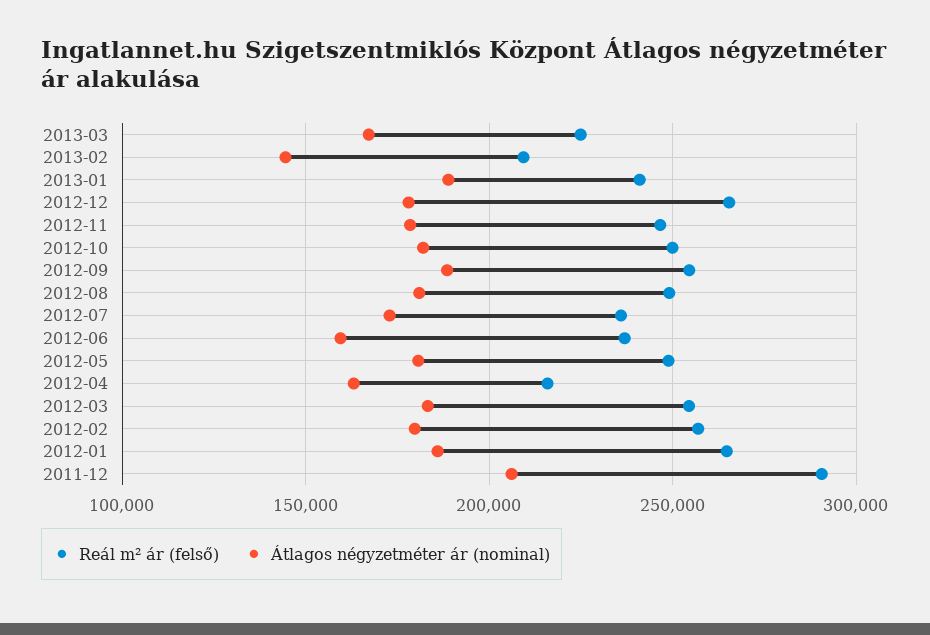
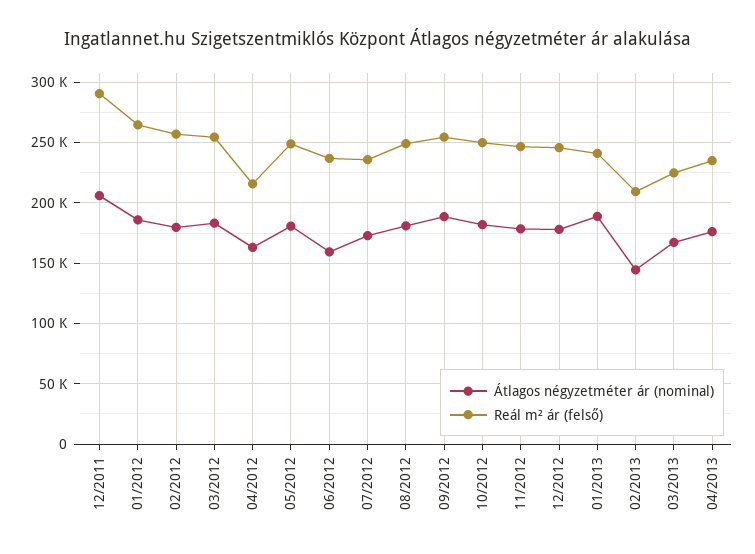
Reál m² ár (felső), 2012-12: 265000 -> 245000
Átlagos négyzetméter ár (nominal), 04/2013: none -> 175000
Reál m² ár (felső), 04/2013: none -> 235000

